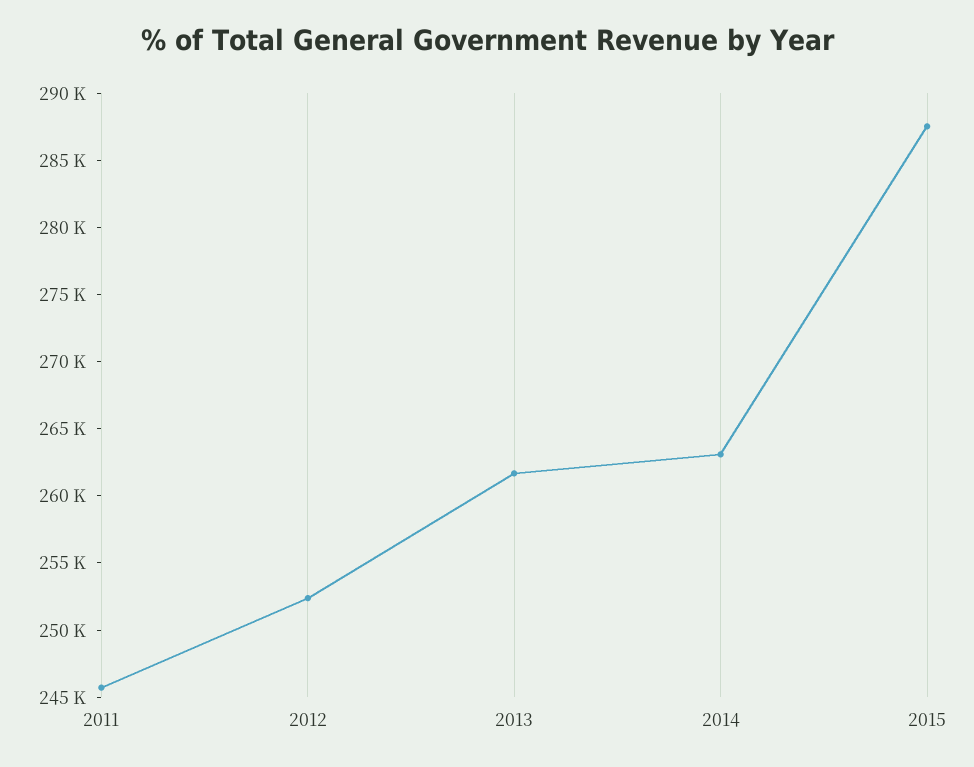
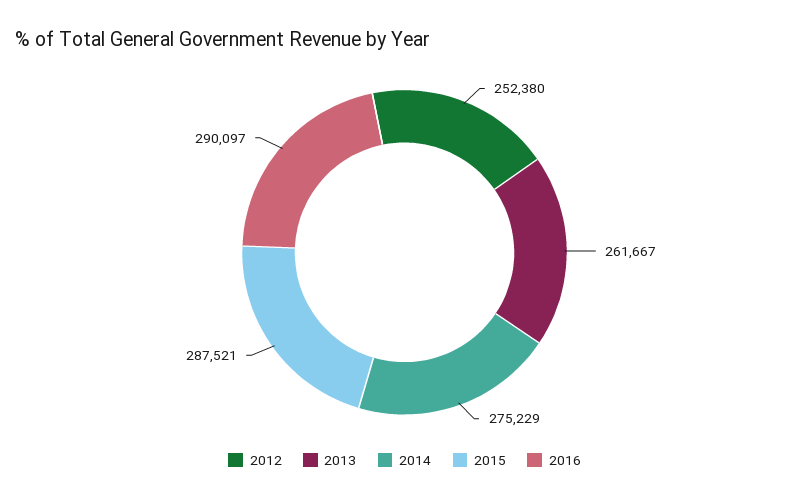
2011: 246000 -> none
2014: 263000 -> 275229
2016: none -> 290097

